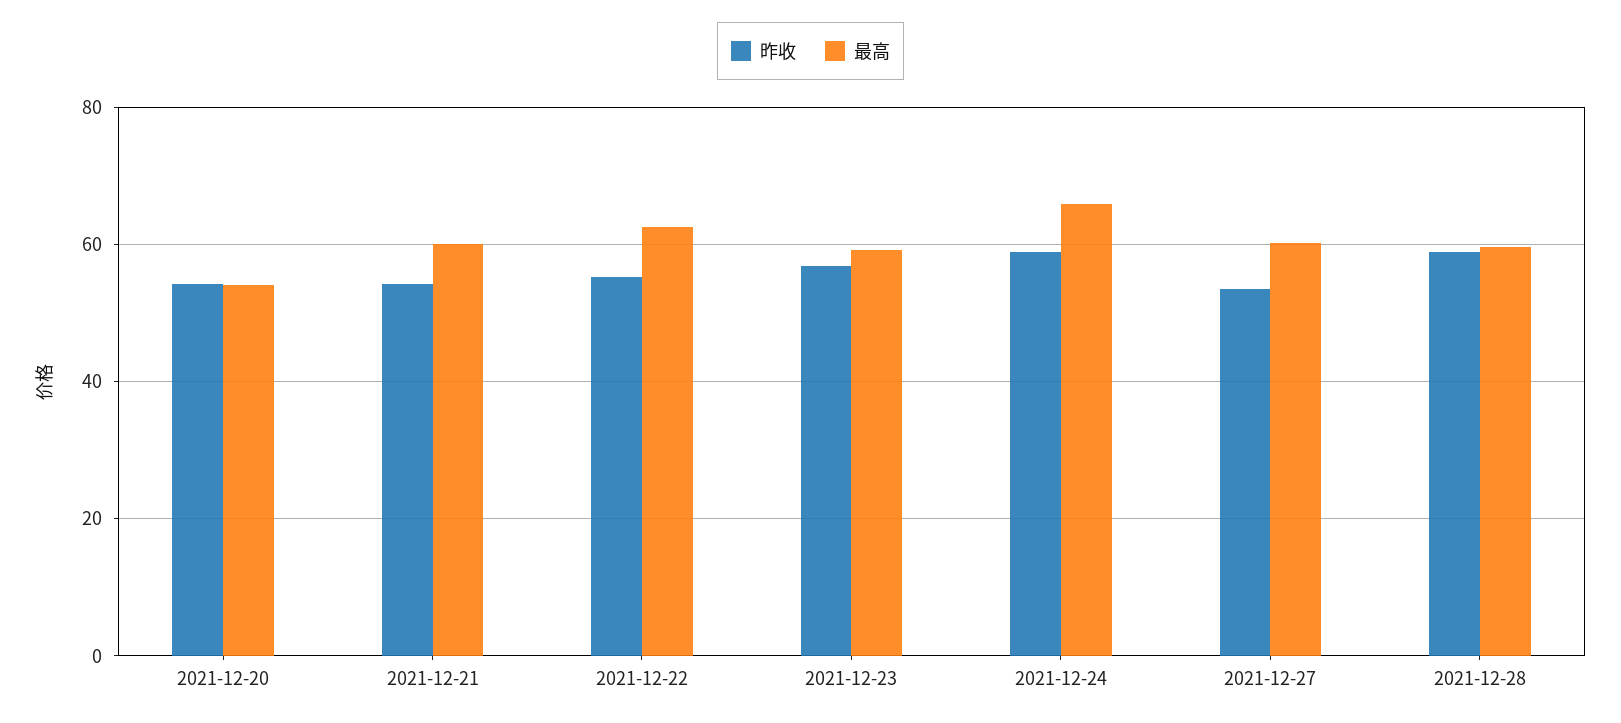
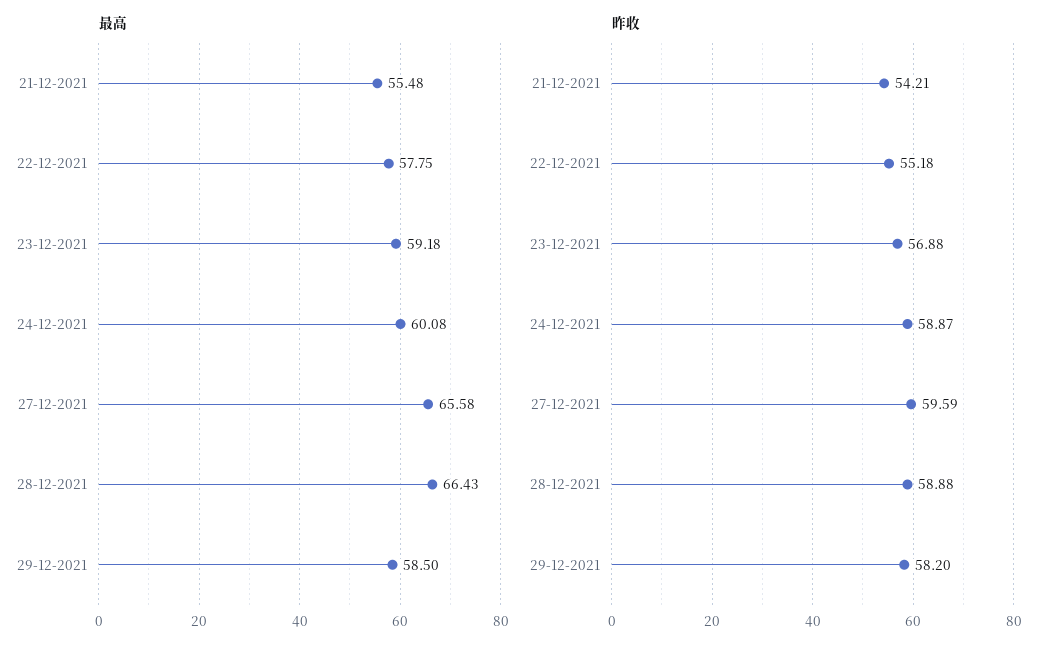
昨收, 2021-12-20: 54 -> none
最高, 2021-12-20: 54 -> none
最高, 2021-12-21: 60 -> 55.48
最高, 2021-12-22: 62 -> 57.75
最高, 2021-12-24: 66 -> 60.08
昨收, 2021-12-27: 54 -> 59.59
最高, 2021-12-27: 60 -> 65.58
最高, 2021-12-28: 60 -> 66.43
最高, 29-12-2021: none -> 58.5
昨收, 29-12-2021: none -> 58.2

